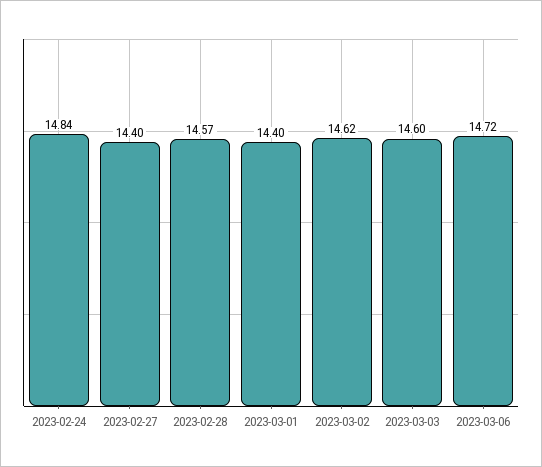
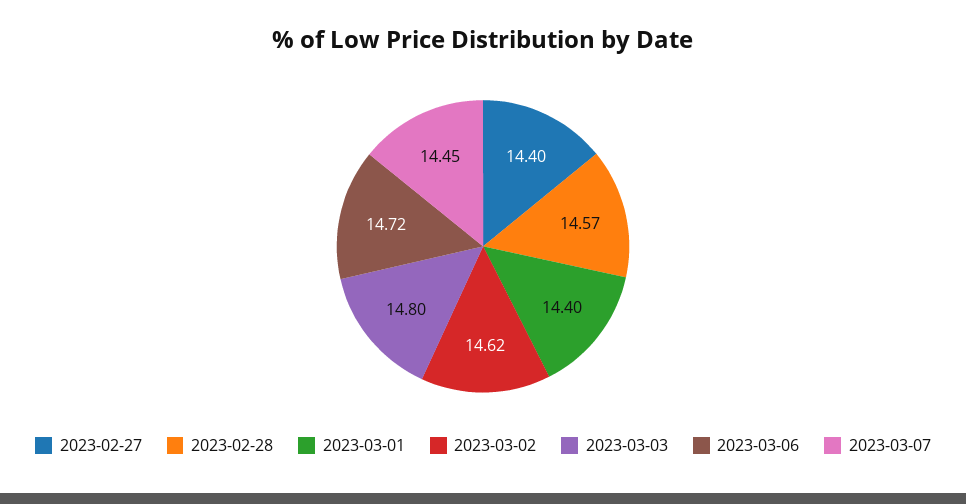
2023-02-24: 14.84 -> none
2023-03-03: 14.6 -> 14.8
2023-03-07: none -> 14.45

